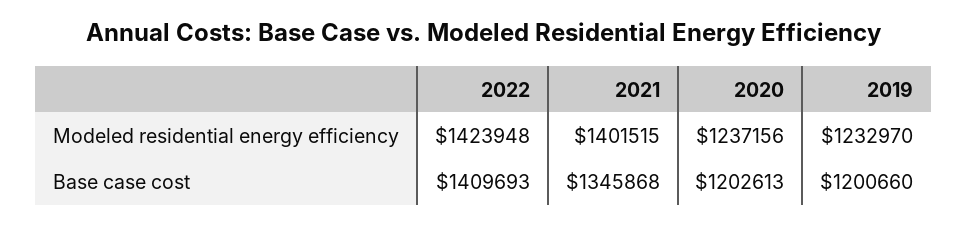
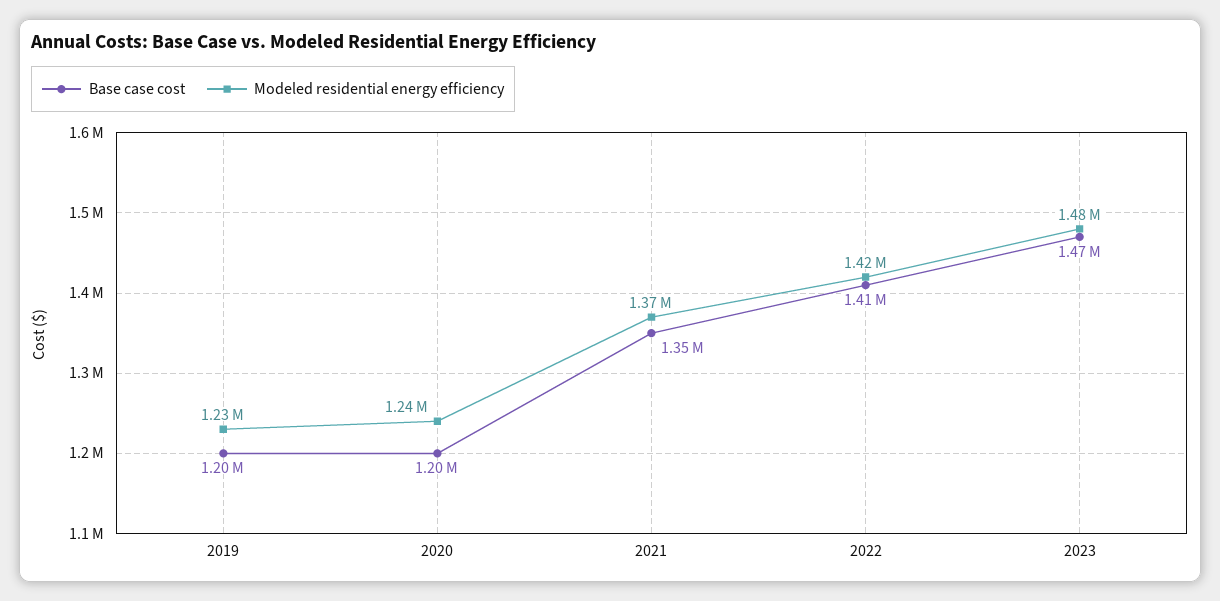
Modeled residential energy efficiency, 2021: 1401515 -> 1370000
Base case cost, 2023: none -> 1470000
Modeled residential energy efficiency, 2023: none -> 1480000

